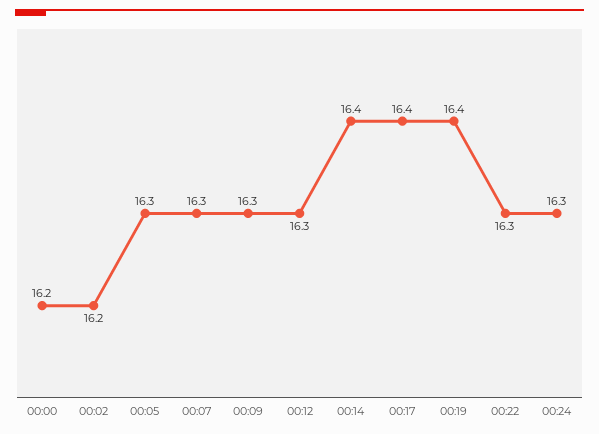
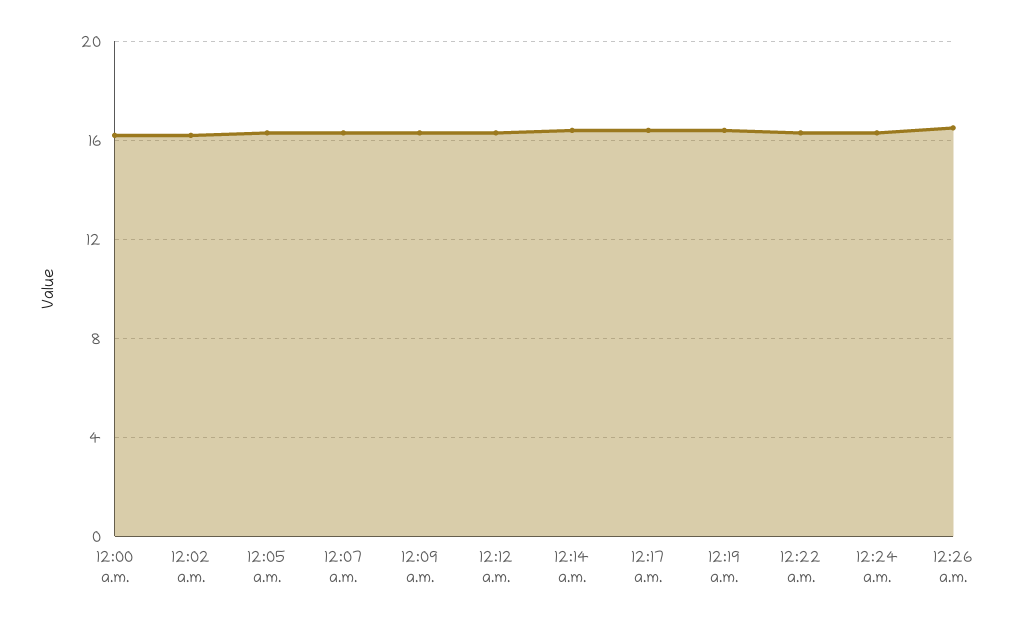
12:26 a.m.: none -> 16.5

